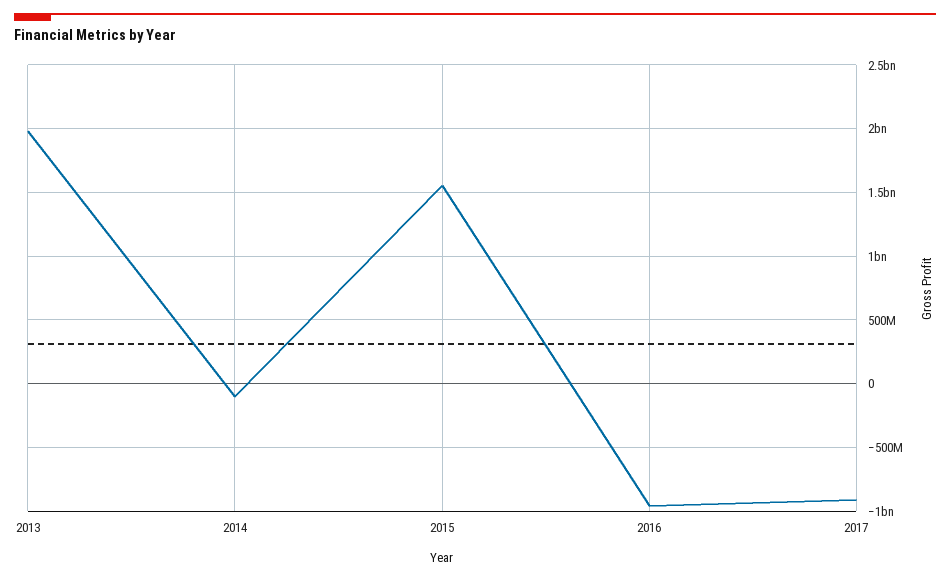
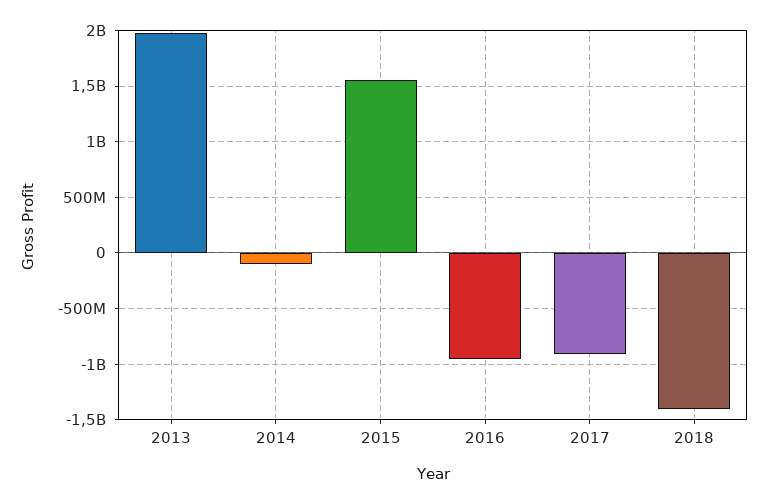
2018: none -> -1400000000

